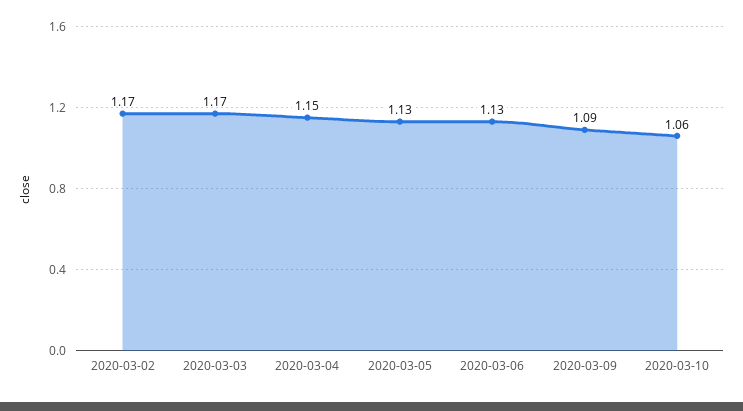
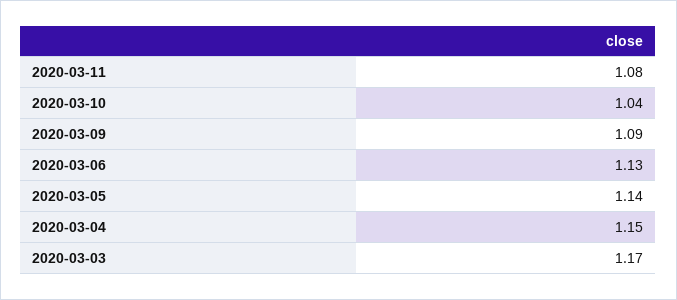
2020-03-02: 1.17 -> none
2020-03-05: 1.13 -> 1.14
2020-03-10: 1.06 -> 1.04
2020-03-11: none -> 1.08

